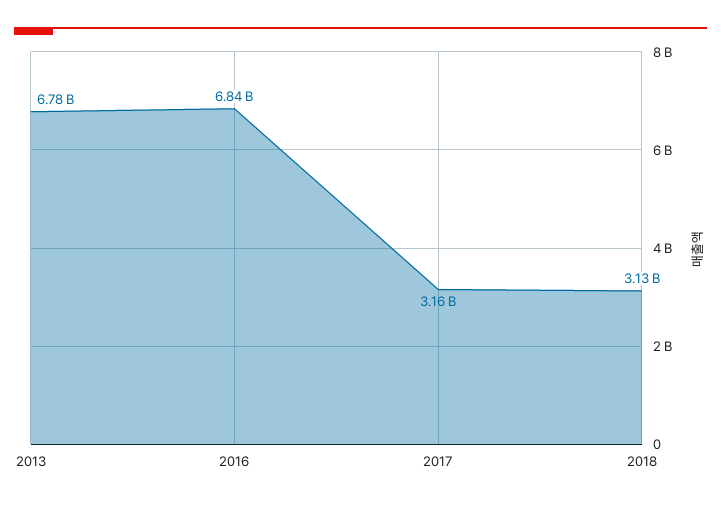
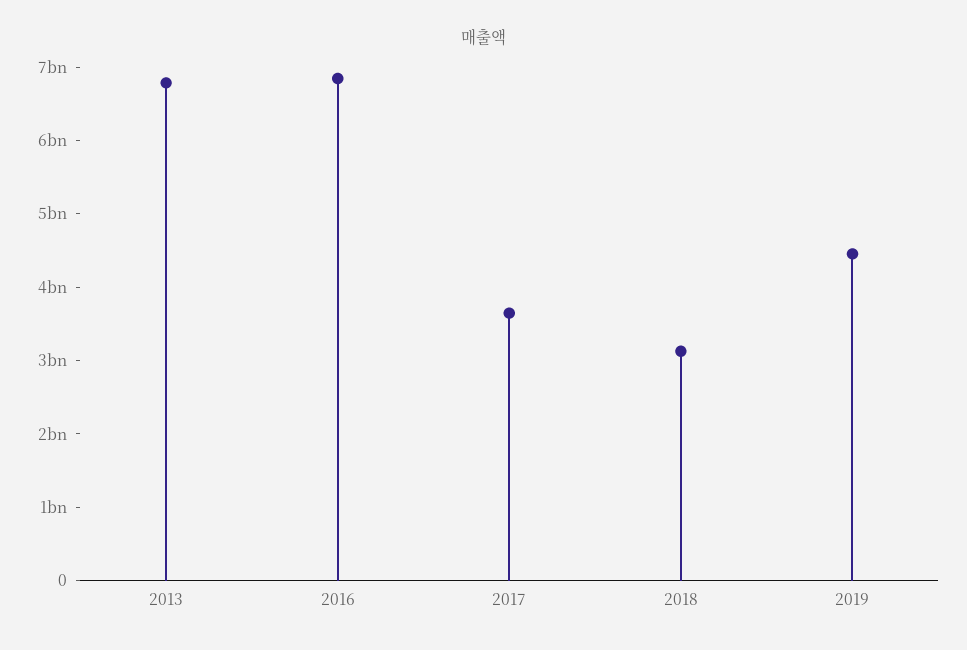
2017: 3160000000 -> 3600000000
2019: none -> 4400000000

